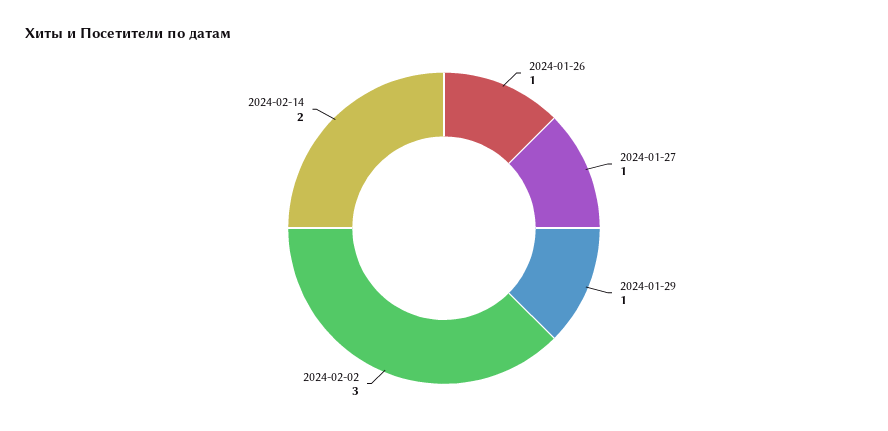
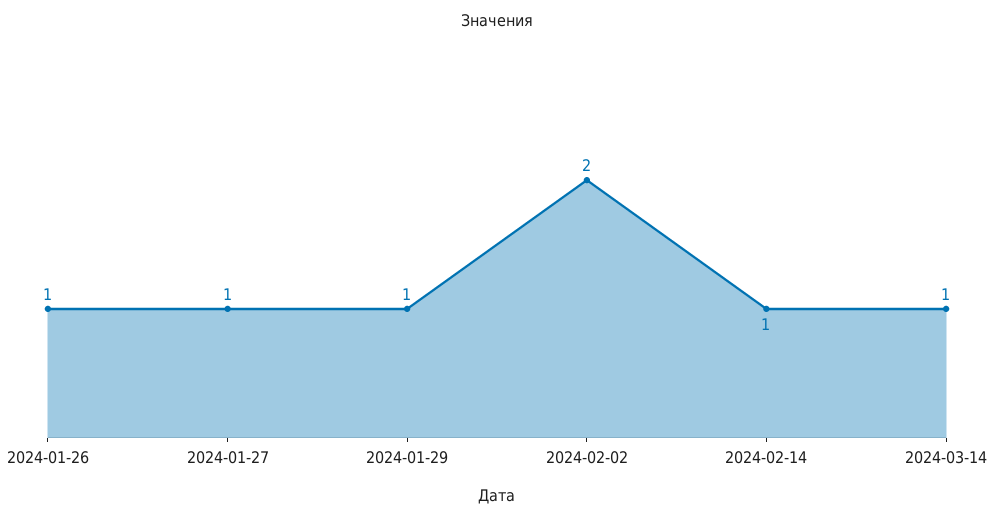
2024-02-02: 3 -> 2
2024-02-14: 2 -> 1
2024-03-14: none -> 1

